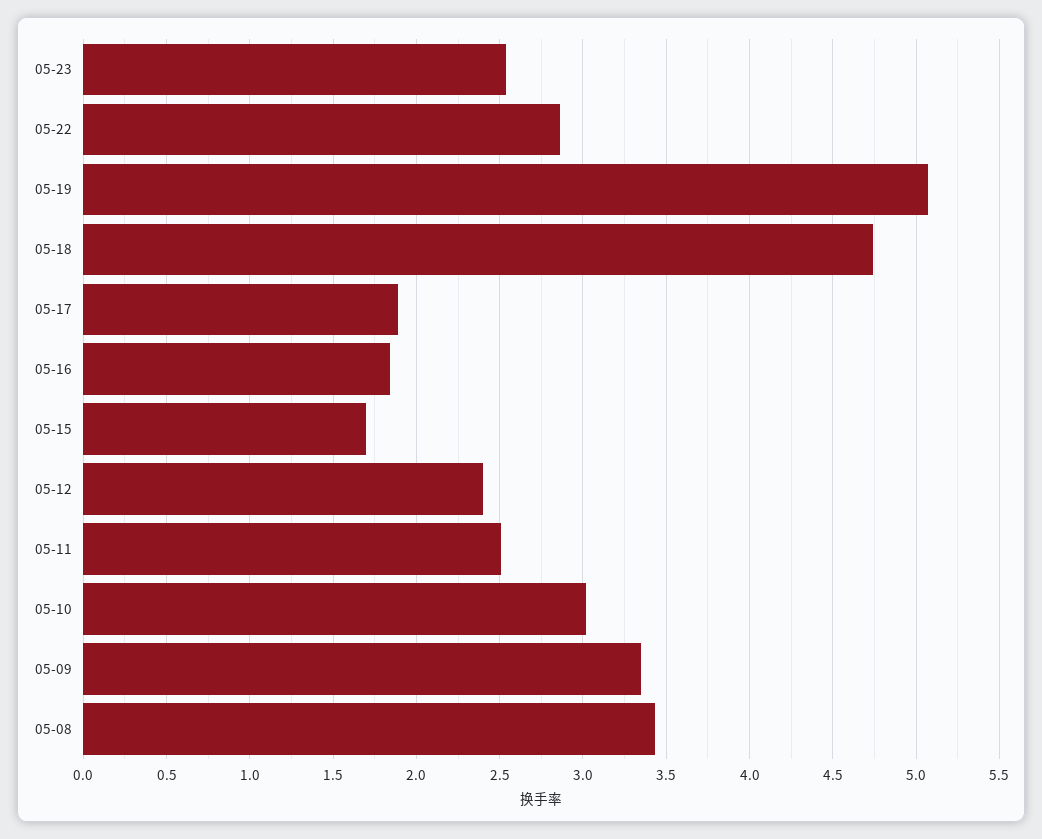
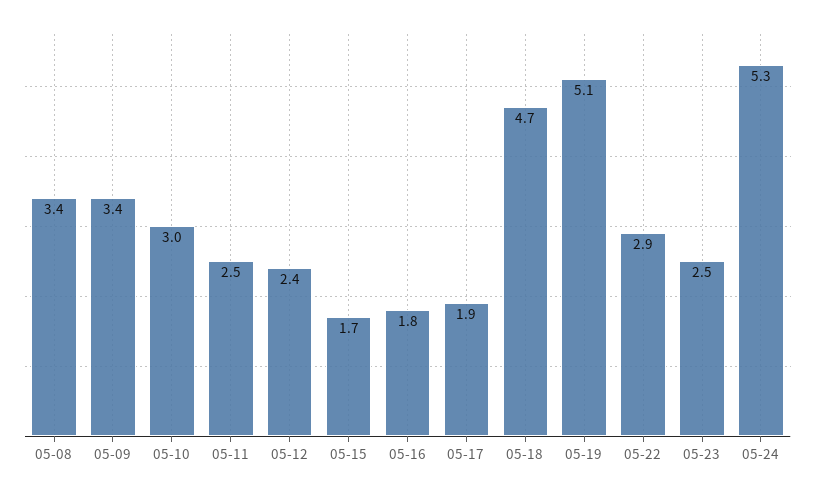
05-24: none -> 5.3

